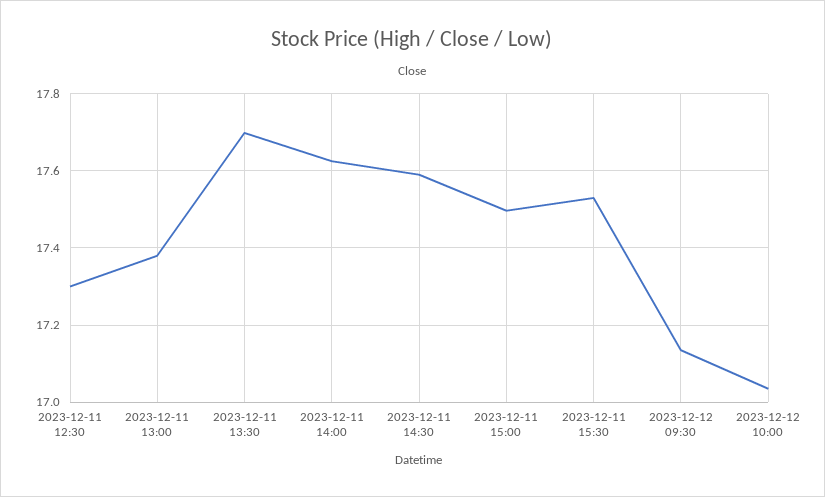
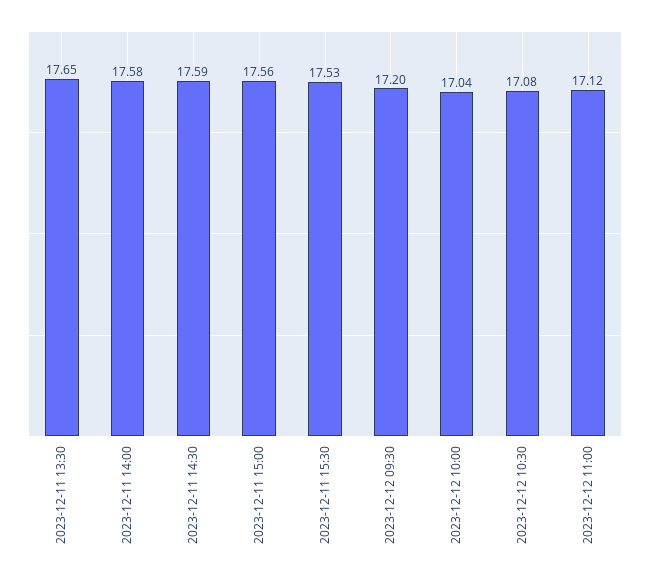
2023-12-11 12:30: 17.3 -> none
2023-12-11 13:00: 17.38 -> none
2023-12-11 13:30: 17.7 -> 17.65
2023-12-11 14:00: 17.62 -> 17.58
2023-12-11 15:00: 17.5 -> 17.56
2023-12-12 09:30: 17.14 -> 17.2
2023-12-12 10:30: none -> 17.08
2023-12-12 11:00: none -> 17.12

